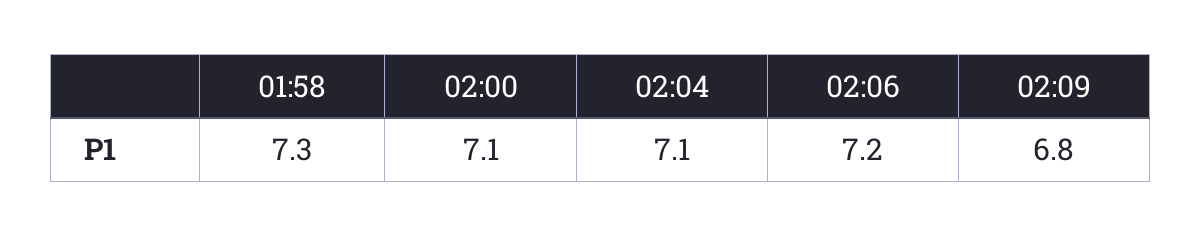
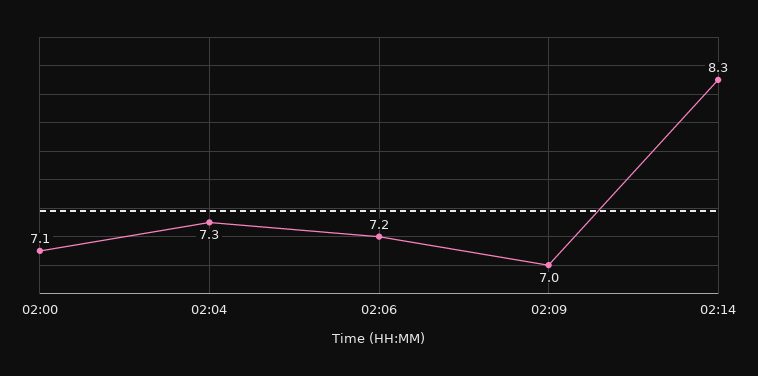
01:58: 7.3 -> none
02:04: 7.1 -> 7.3
02:09: 6.8 -> 7
02:14: none -> 8.3

